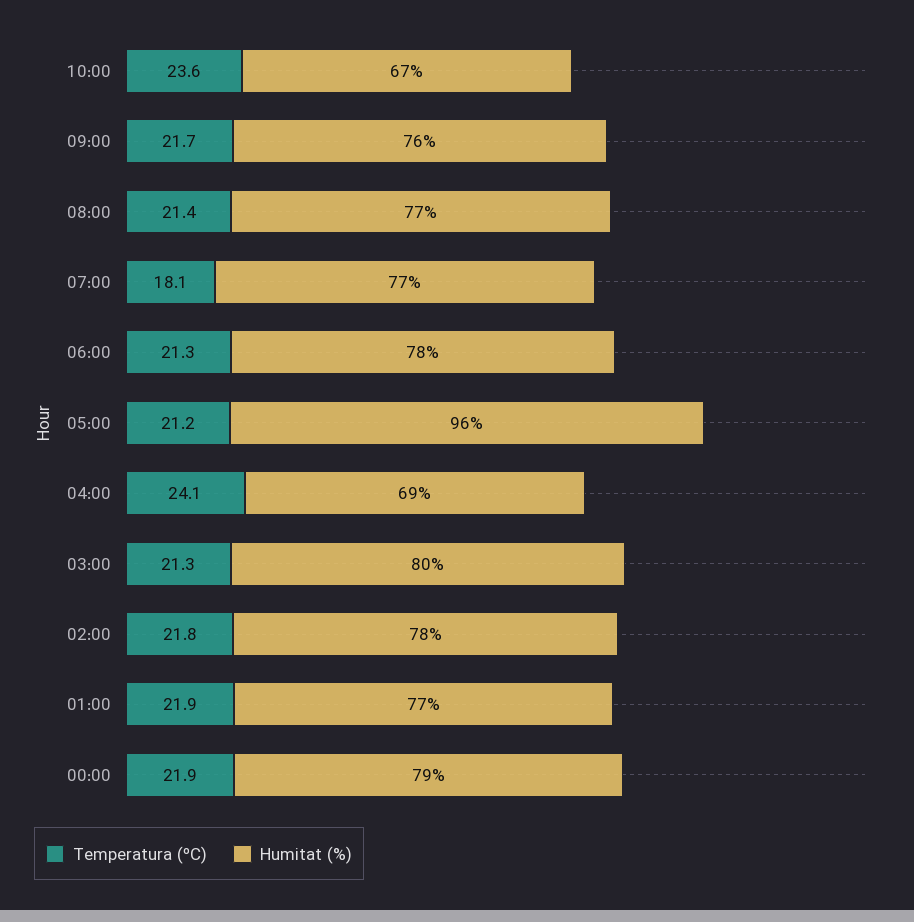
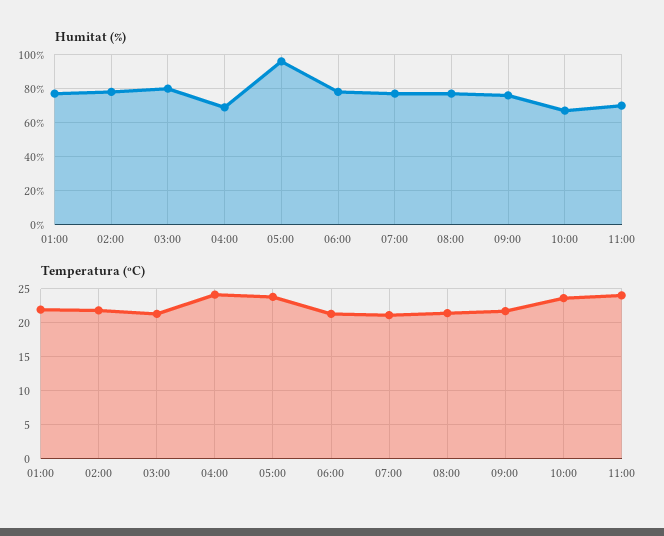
Temperatura (ºC), 07:00: 18.1 -> 21
Temperatura (ºC), 05:00: 21.2 -> 24
Temperatura (ºC), 00:00: 21.9 -> none
Humitat (%), 00:00: 79 -> none
Humitat (%), 11:00: none -> 70
Temperatura (ºC), 11:00: none -> 24

